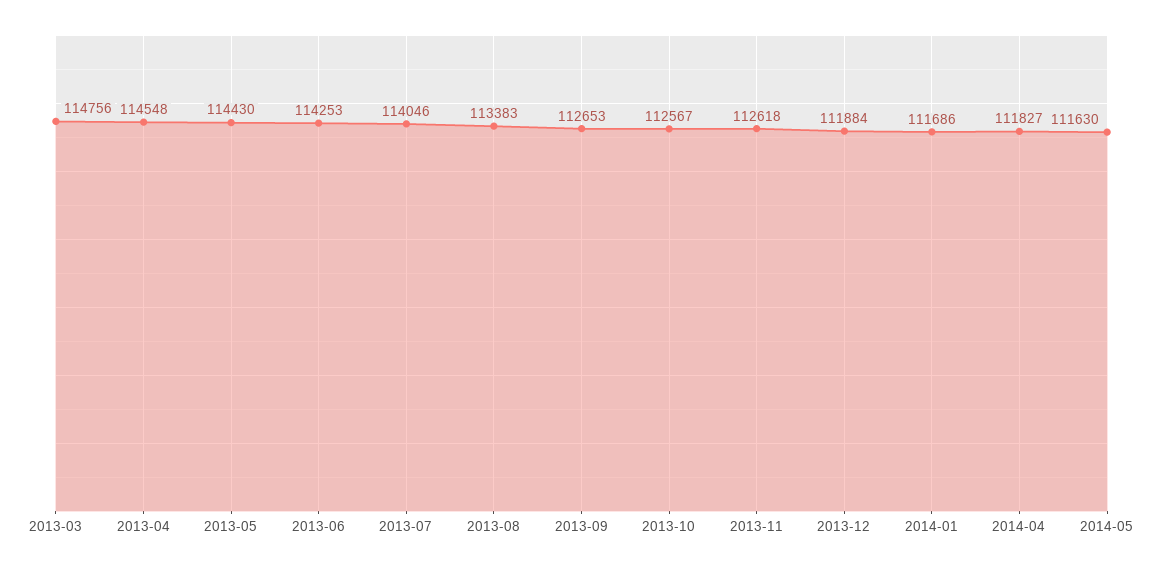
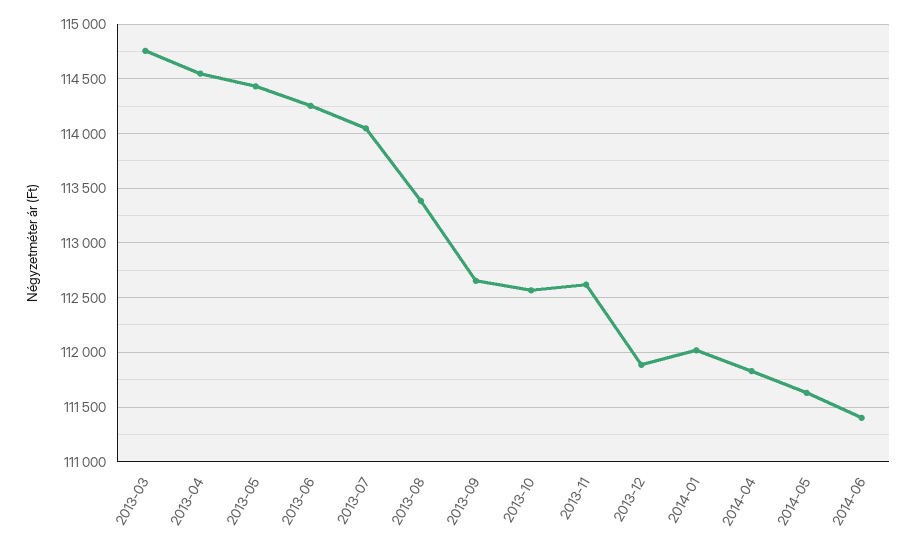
2014-01: 111686 -> 112000
2014-06: none -> 111400

